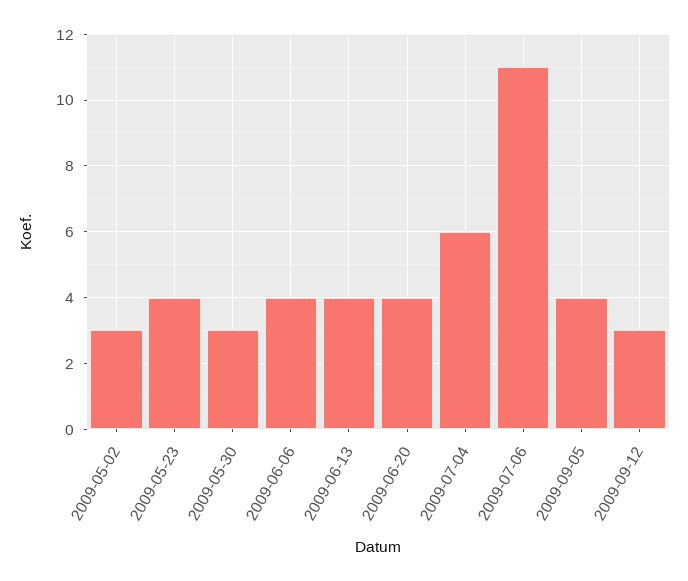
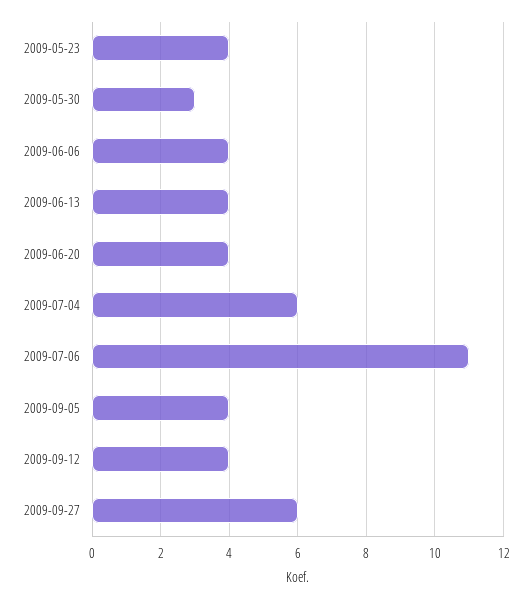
2009-05-02: 3 -> none
2009-09-12: 3 -> 4
2009-09-27: none -> 6

